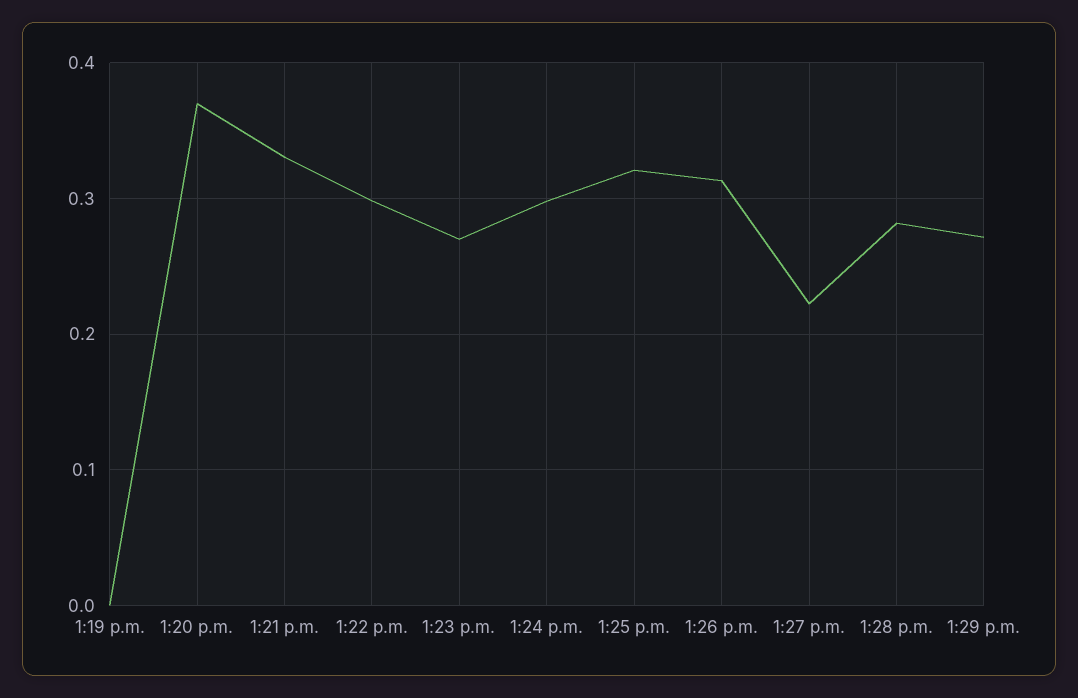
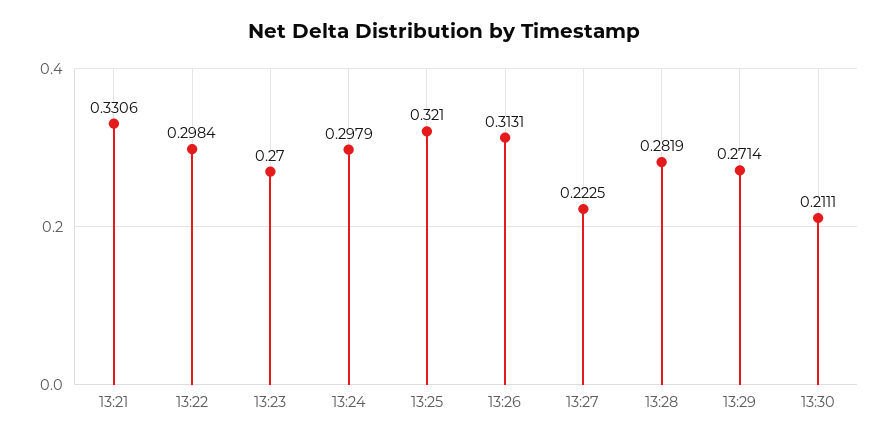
1:19 p.m.: 0 -> none
1:20 p.m.: 0.37 -> none
13:30: none -> 0.2111

